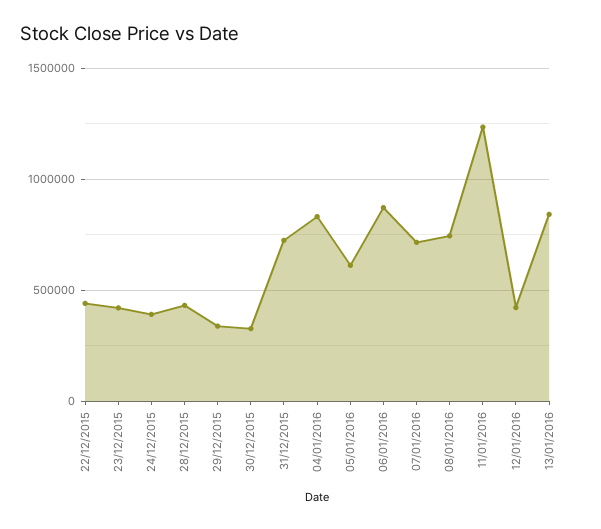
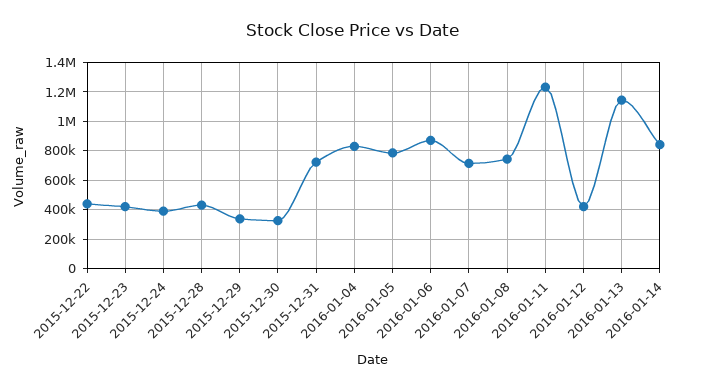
05/01/2016: 600000 -> 800000
13/01/2016: 850000 -> 1150000
2016-01-14: none -> 850000

